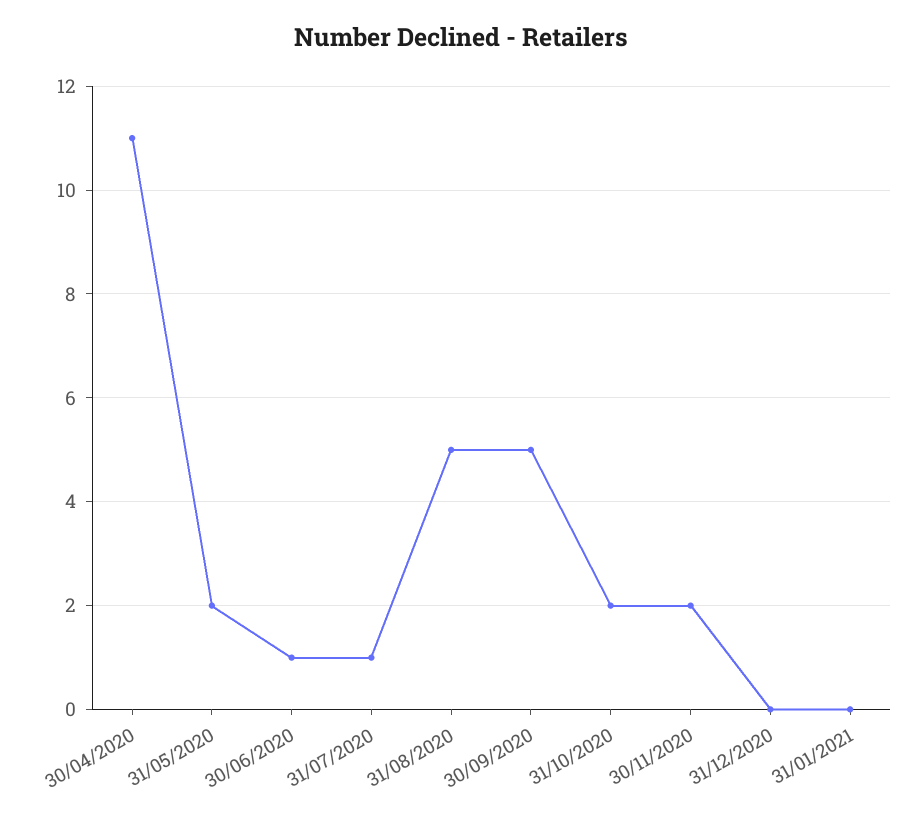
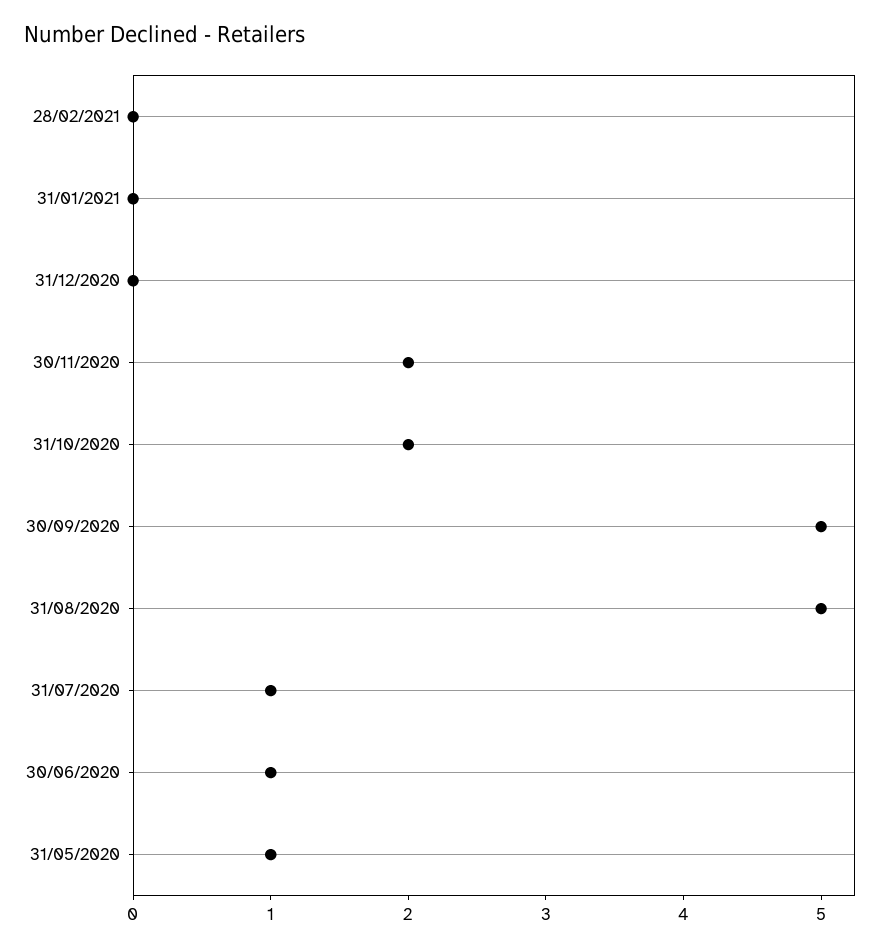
30/04/2020: 11 -> none
31/05/2020: 2 -> 1
28/02/2021: none -> 0

